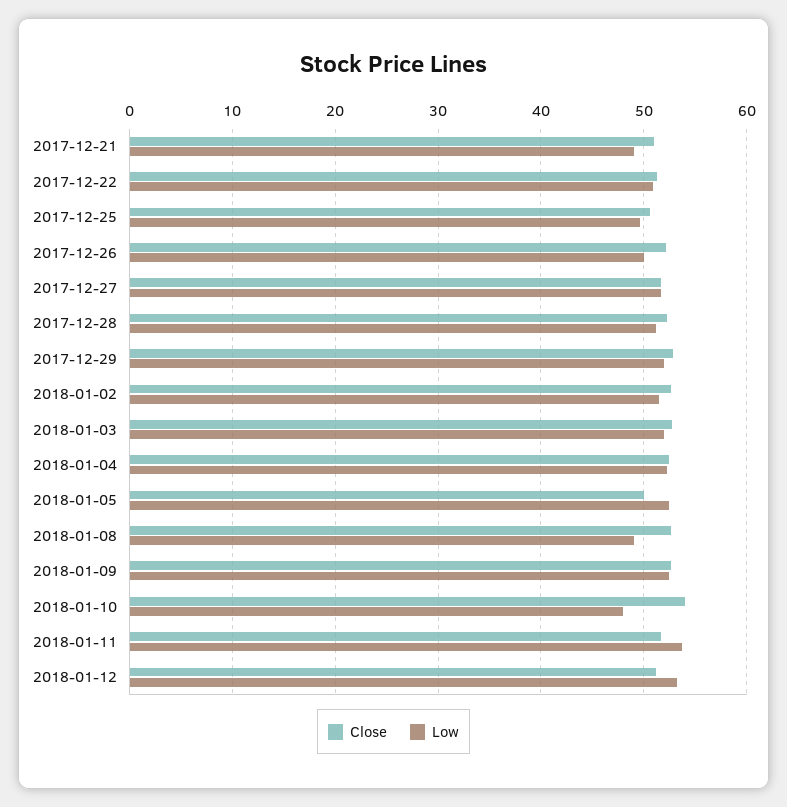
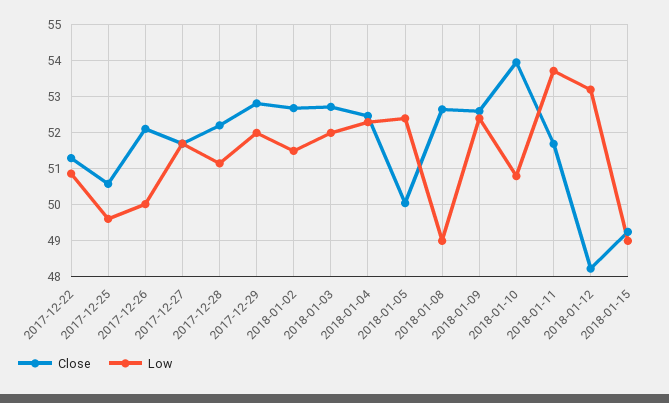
Close, 2017-12-21: 51 -> none
Low, 2017-12-21: 49 -> none
Low, 2018-01-10: 48 -> 50.8
Close, 2018-01-12: 51 -> 48.2
Close, 2018-01-15: none -> 49.2
Low, 2018-01-15: none -> 49

